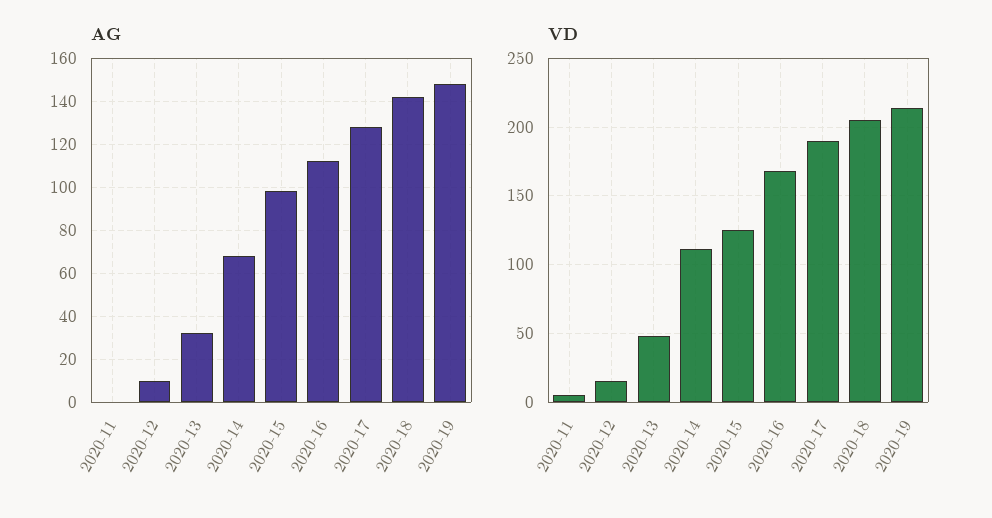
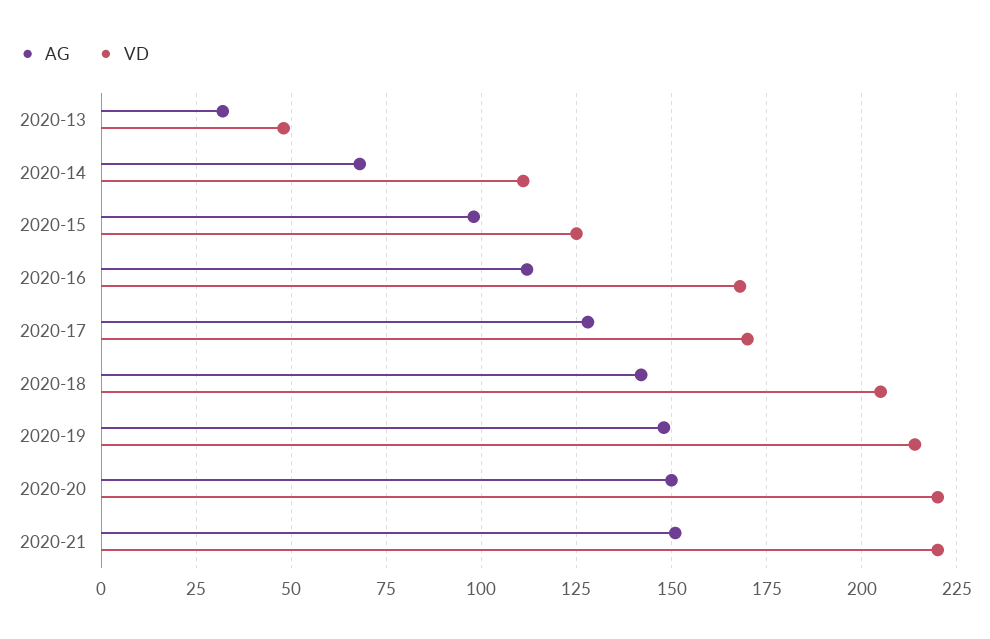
AG, 2020-11: 0 -> none
AG, 2020-12: 10 -> none
VD, 2020-11: 5 -> none
VD, 2020-12: 15 -> none
VD, 2020-17: 190 -> 170
AG, 2020-20: none -> 150
VD, 2020-20: none -> 220
AG, 2020-21: none -> 150
VD, 2020-21: none -> 220

